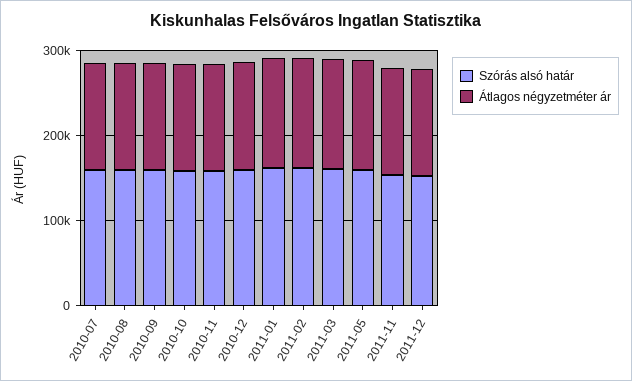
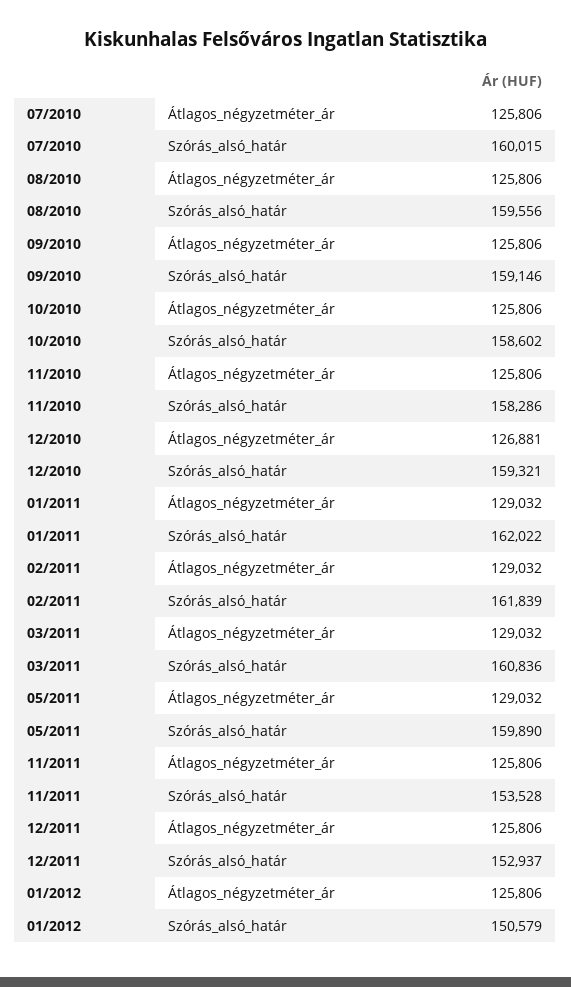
Átlagos négyzetméter ár, 01/2012: none -> 125806
Szórás alsó határ, 01/2012: none -> 150579

